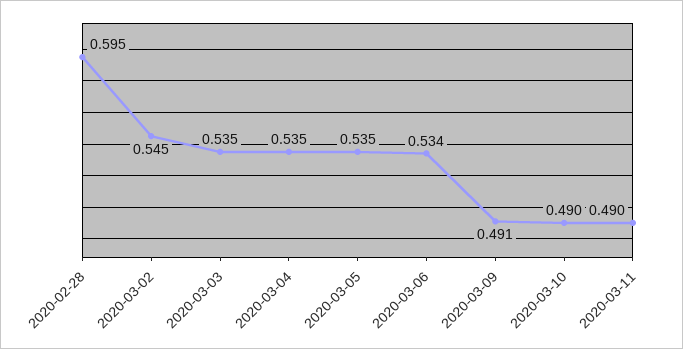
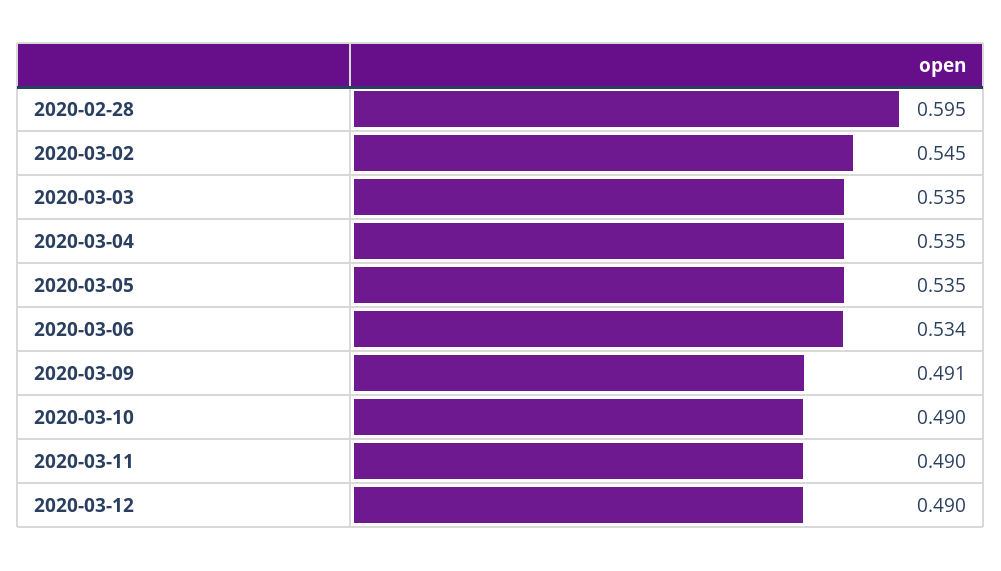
2020-03-12: none -> 0.49

